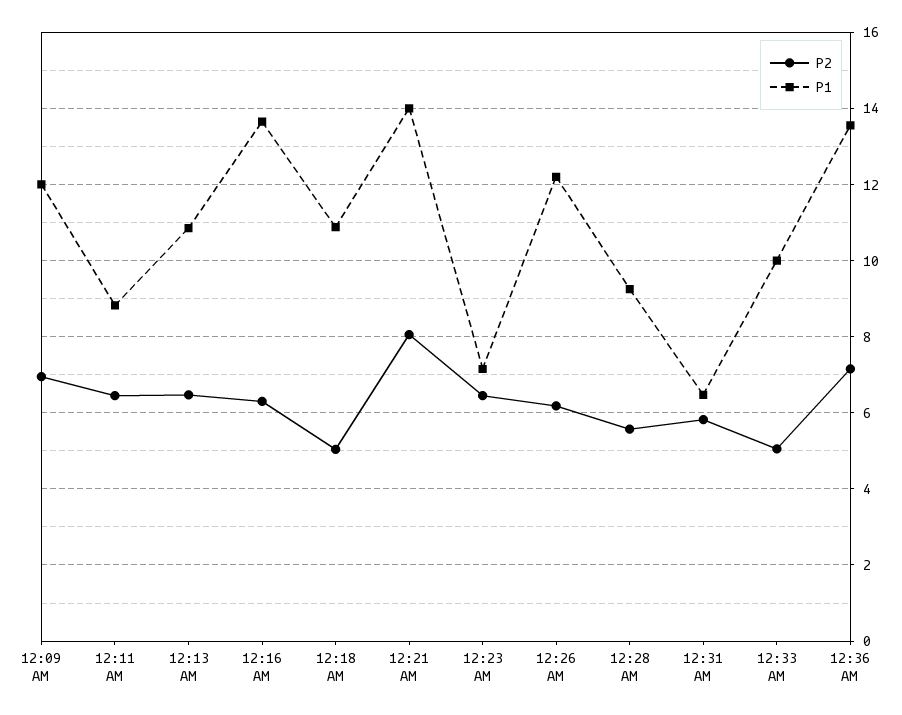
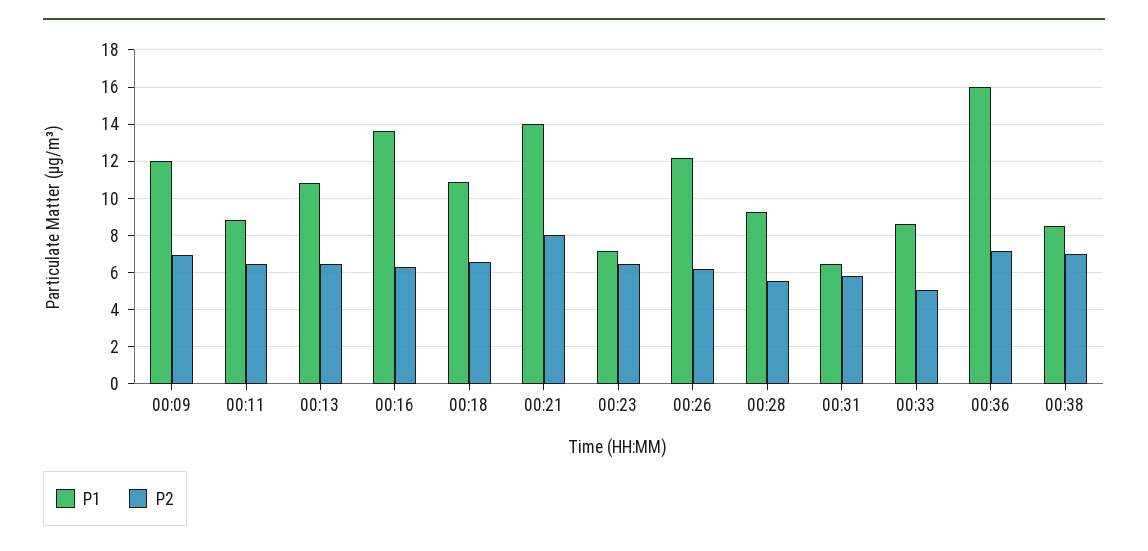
P2, 12:18 AM: 5 -> 6.5
P1, 12:33 AM: 10 -> 8.5
P1, 12:36 AM: 13.6 -> 16
P1, 00:38: none -> 8.5
P2, 00:38: none -> 7

